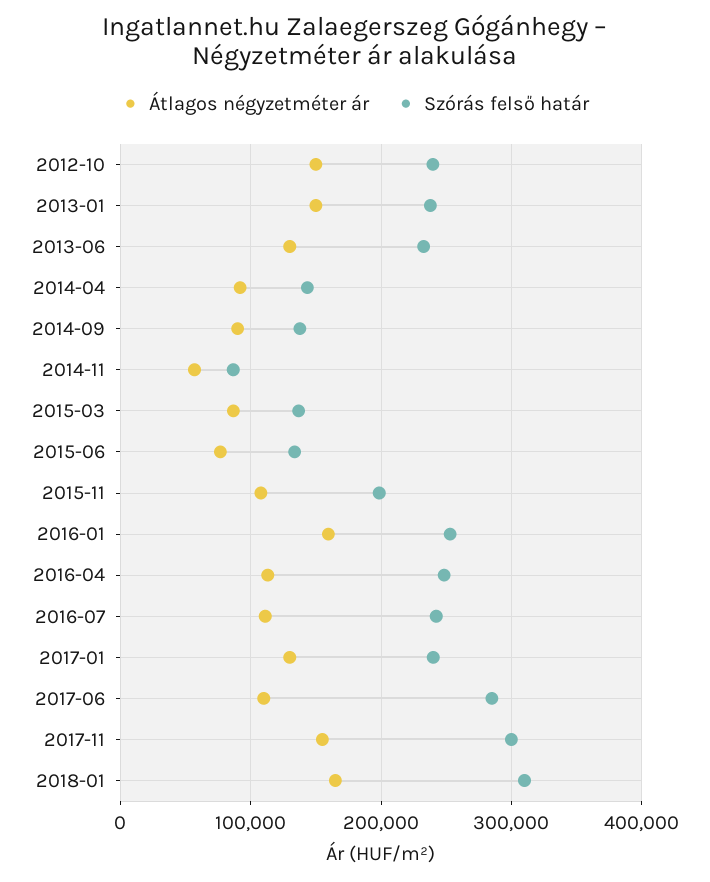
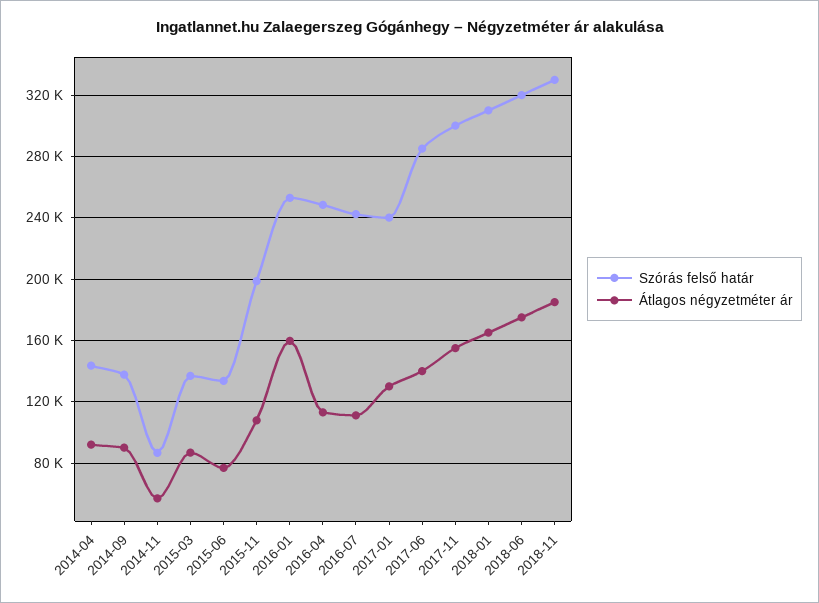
Átlagos négyzetméter ár, 2012-10: 150000 -> none
Szórás felső határ, 2012-10: 240000 -> none
Átlagos négyzetméter ár, 2013-01: 150000 -> none
Szórás felső határ, 2013-01: 240000 -> none
Átlagos négyzetméter ár, 2013-06: 130000 -> none
Szórás felső határ, 2013-06: 230000 -> none
Átlagos négyzetméter ár, 2017-06: 110000 -> 140000
Szórás felső határ, 2018-06: none -> 320000
Átlagos négyzetméter ár, 2018-06: none -> 175000
Szórás felső határ, 2018-11: none -> 330000
Átlagos négyzetméter ár, 2018-11: none -> 185000

